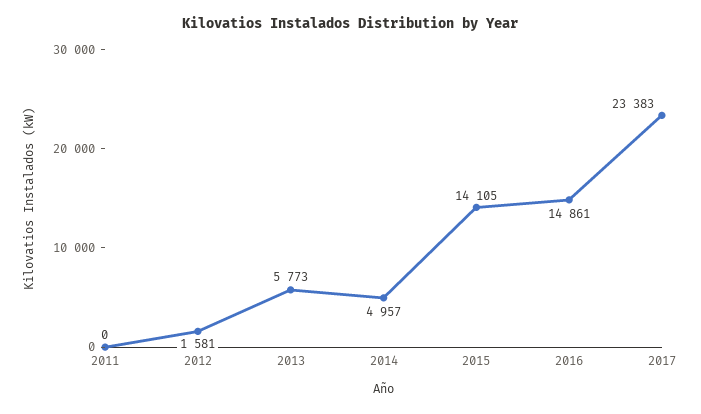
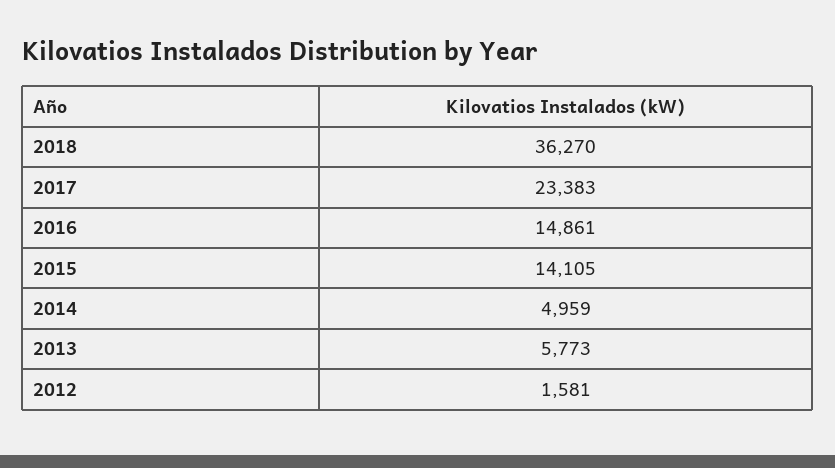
2011: 0 -> none
2014: 4957 -> 4959
2018: none -> 36270

